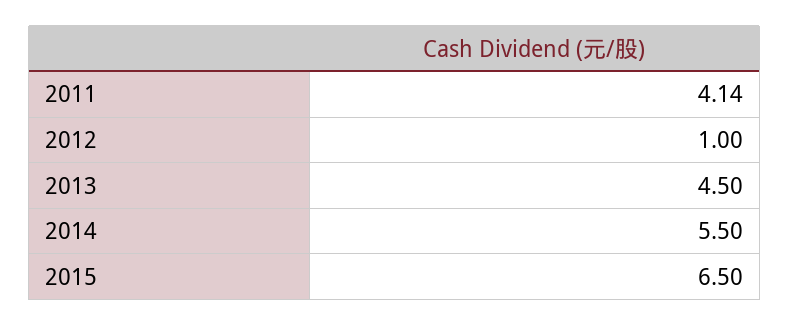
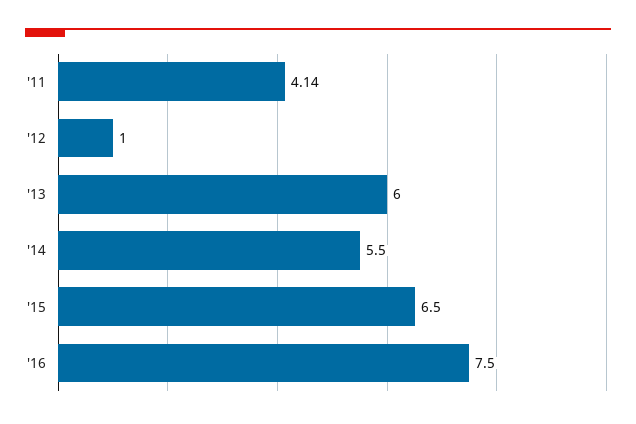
2013: 4.5 -> 6
'16: none -> 7.5

